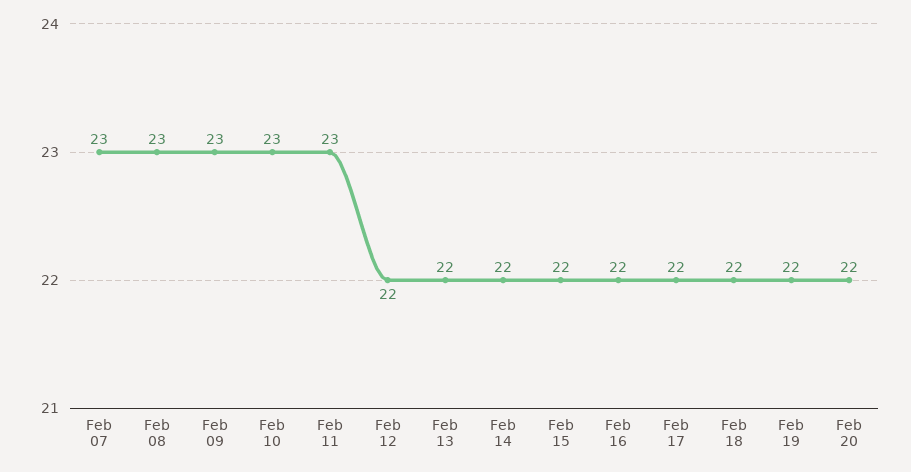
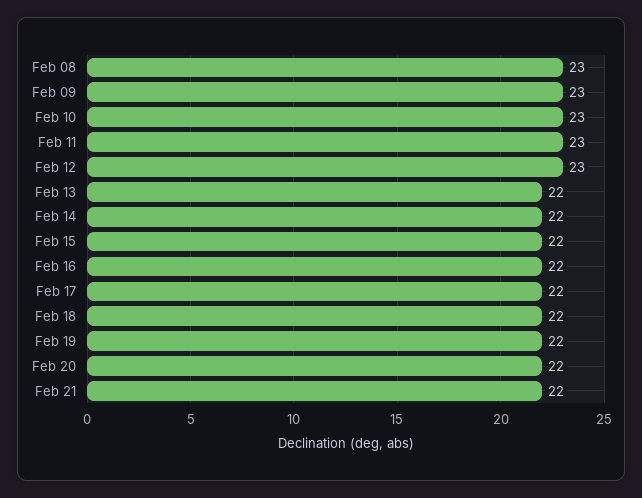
Feb 07: 23 -> none
Feb 12: 22 -> 23
Feb 21: none -> 22

